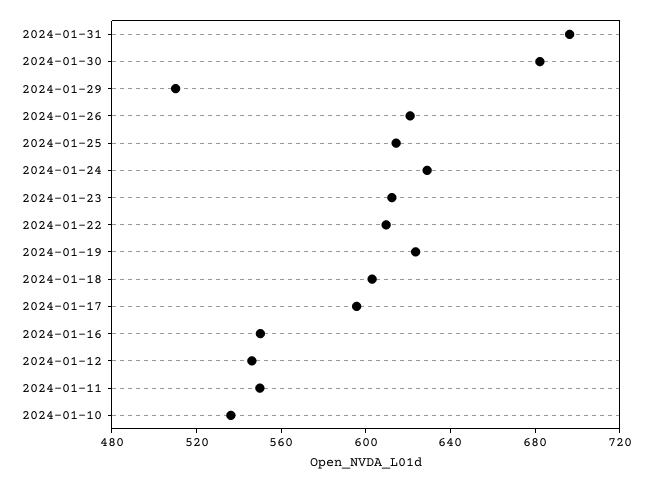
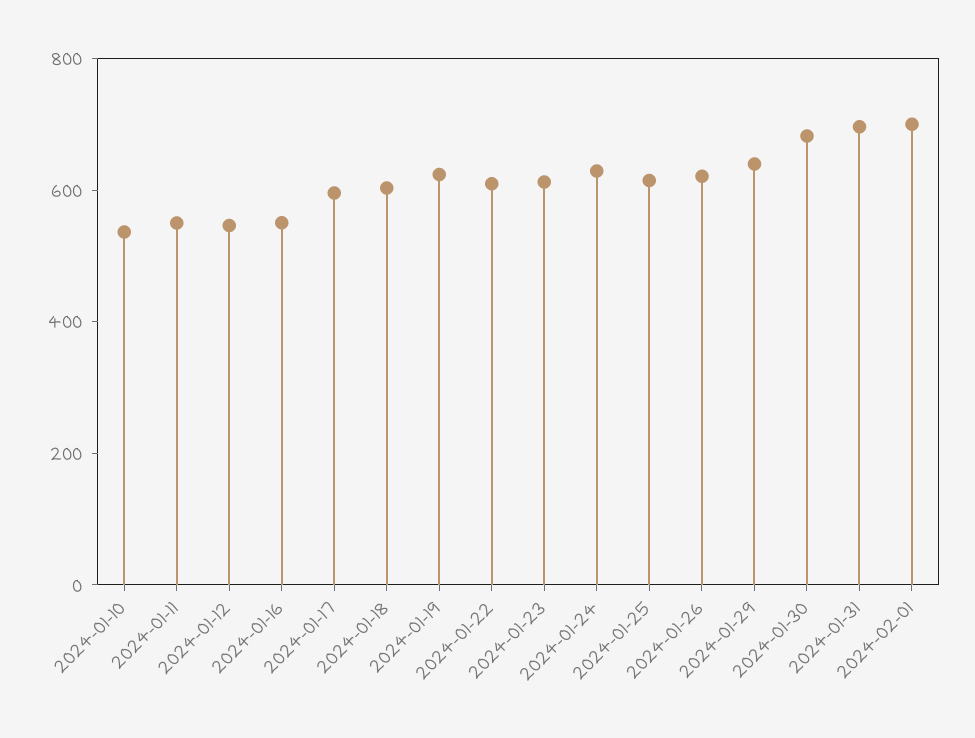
2024-01-29: 510 -> 650
2024-02-01: none -> 700

